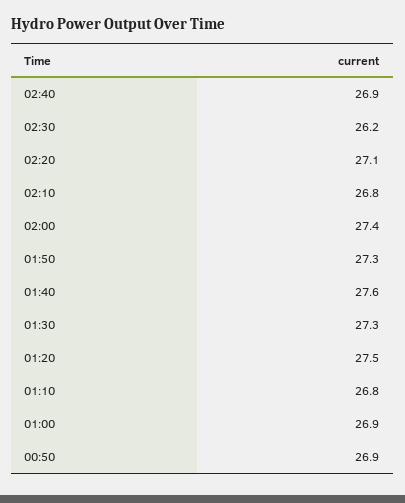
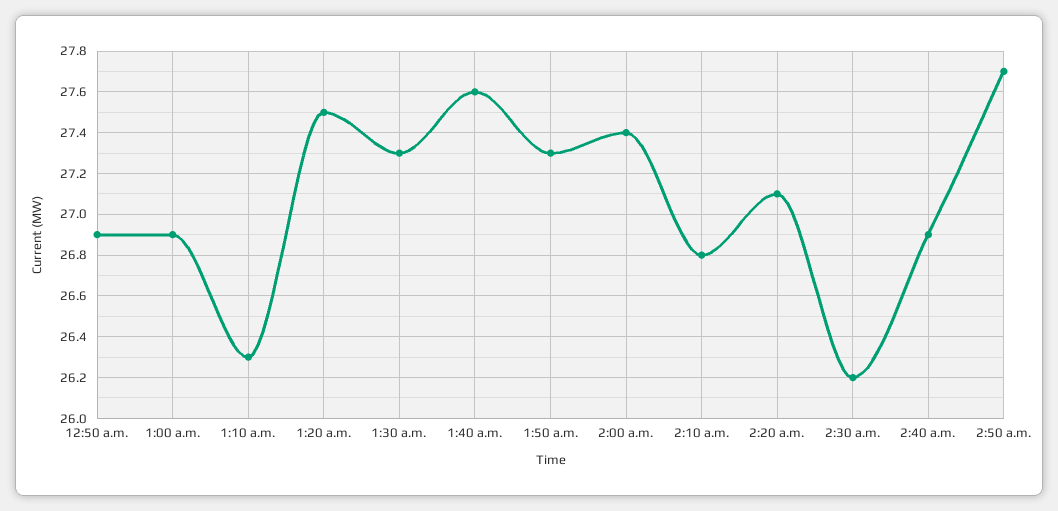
01:10: 26.8 -> 26.3
2:50 a.m.: none -> 27.7

